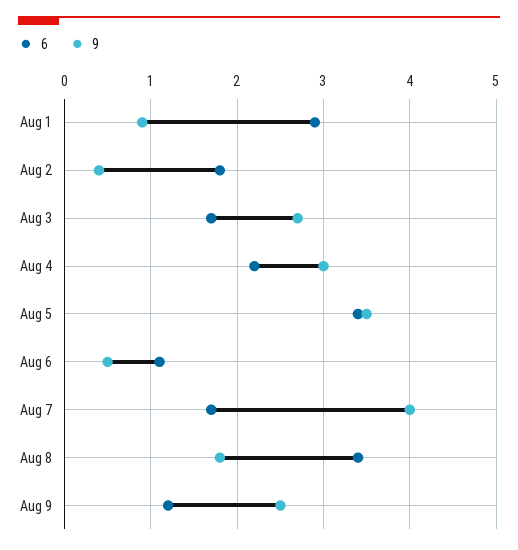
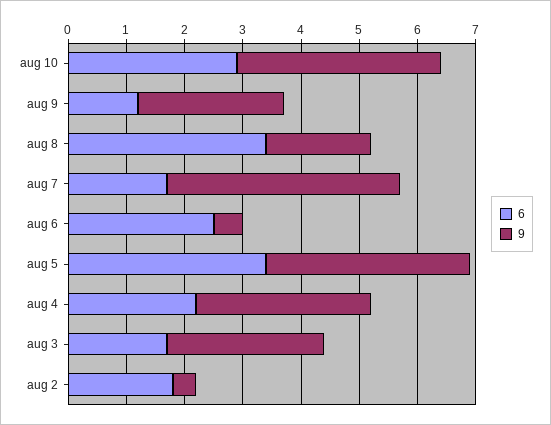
6, Aug 1: 2.9 -> none
9, Aug 1: 0.9 -> none
6, Aug 6: 1.1 -> 2.5
6, aug 10: none -> 3
9, aug 10: none -> 3.5

